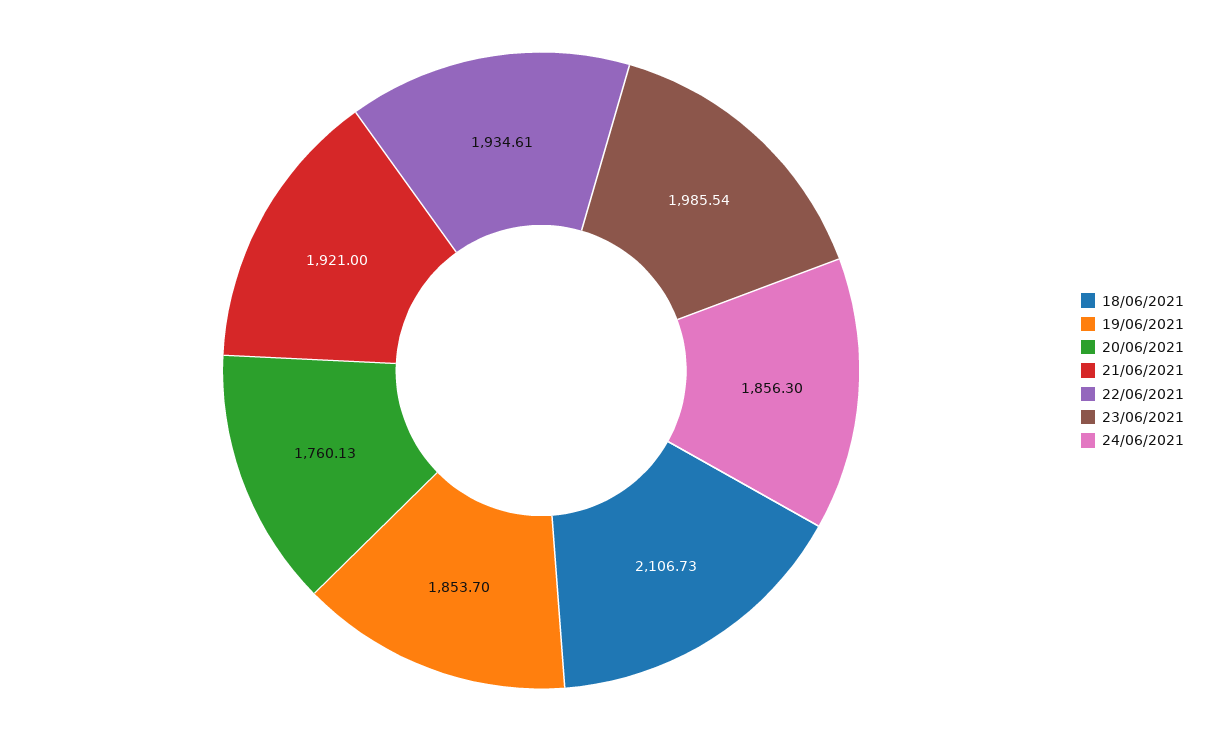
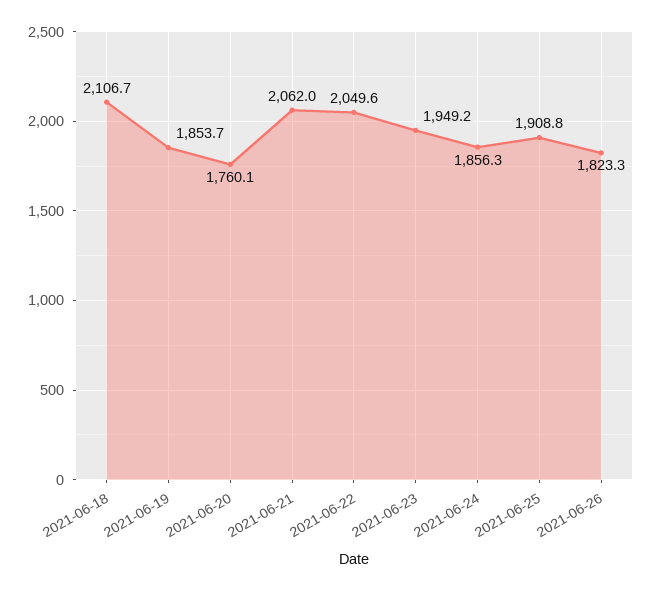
21/06/2021: 1921 -> 2062
22/06/2021: 1934.61 -> 2049.6
23/06/2021: 1985.54 -> 1949.2
2021-06-25: none -> 1908.8
2021-06-26: none -> 1823.3

